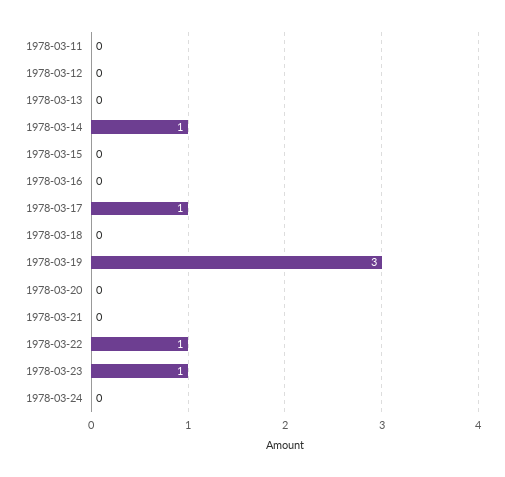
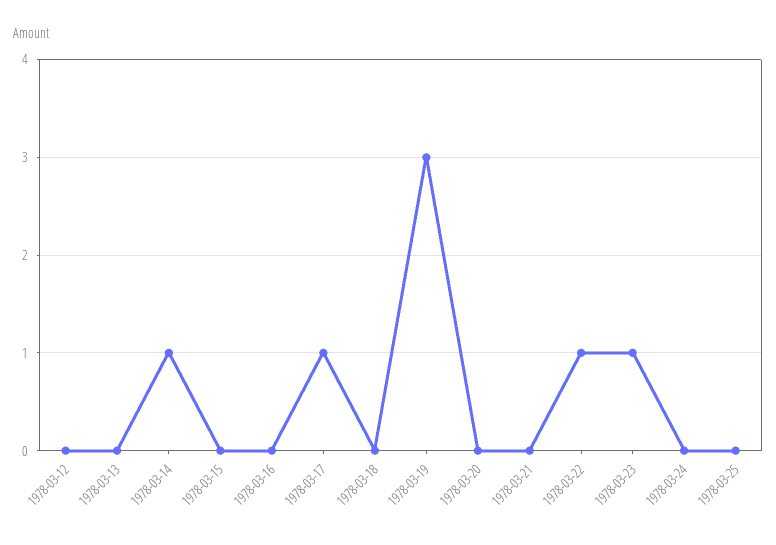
1978-03-11: 0 -> none
1978-03-25: none -> 0

